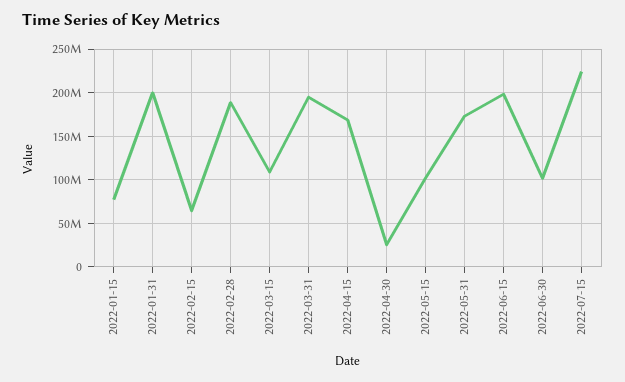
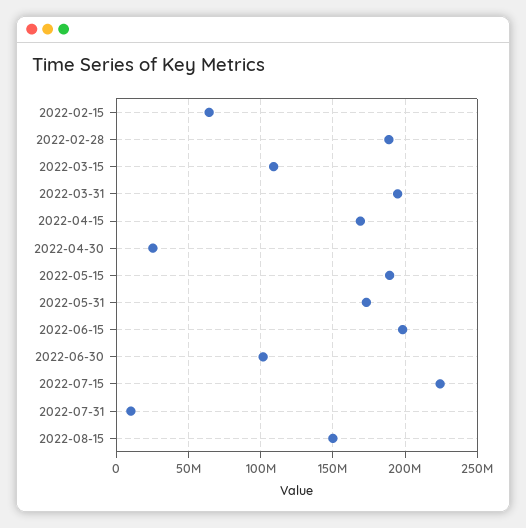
2022-01-15: 80000000 -> none
2022-01-31: 200000000 -> none
2022-05-15: 100000000 -> 190000000
2022-07-31: none -> 10000000
2022-08-15: none -> 150000000

